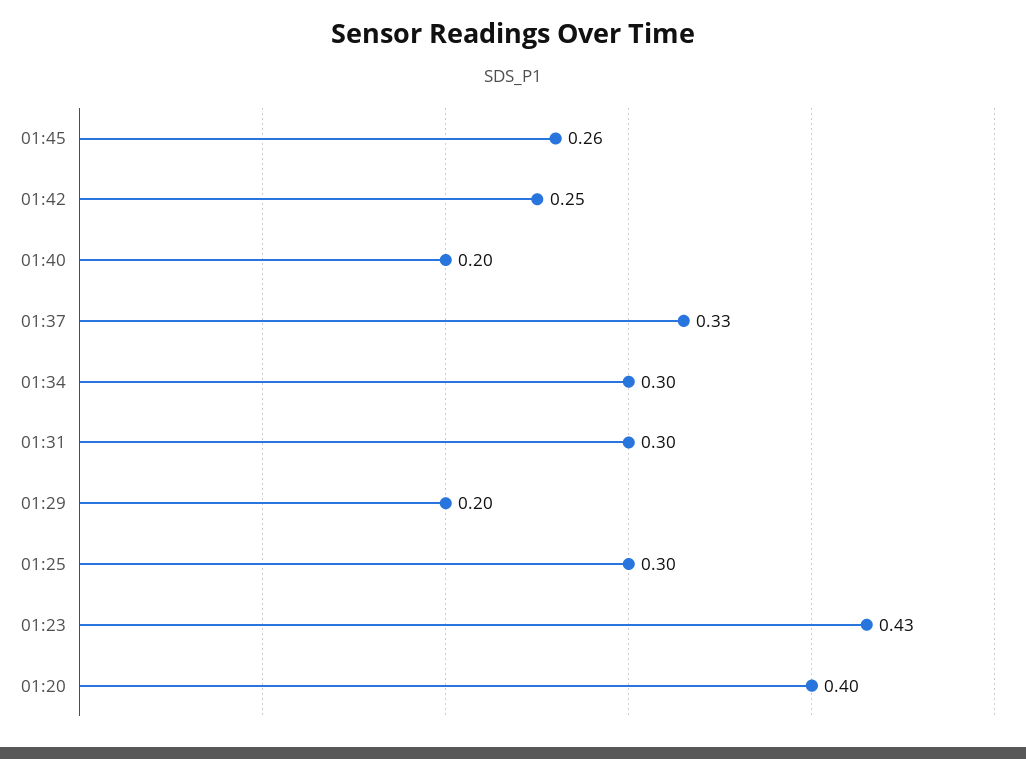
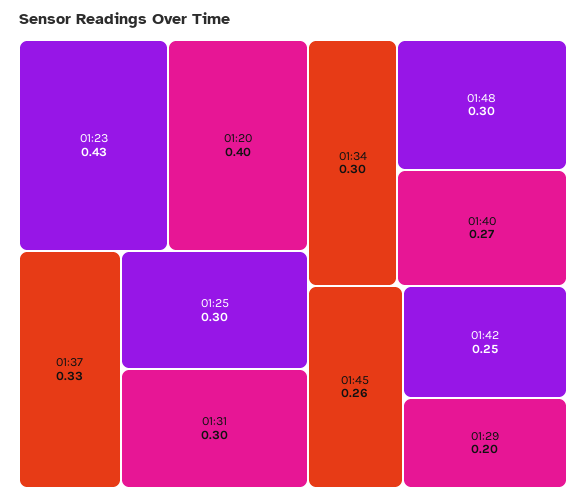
01:40: 0.2 -> 0.27
01:48: none -> 0.3

